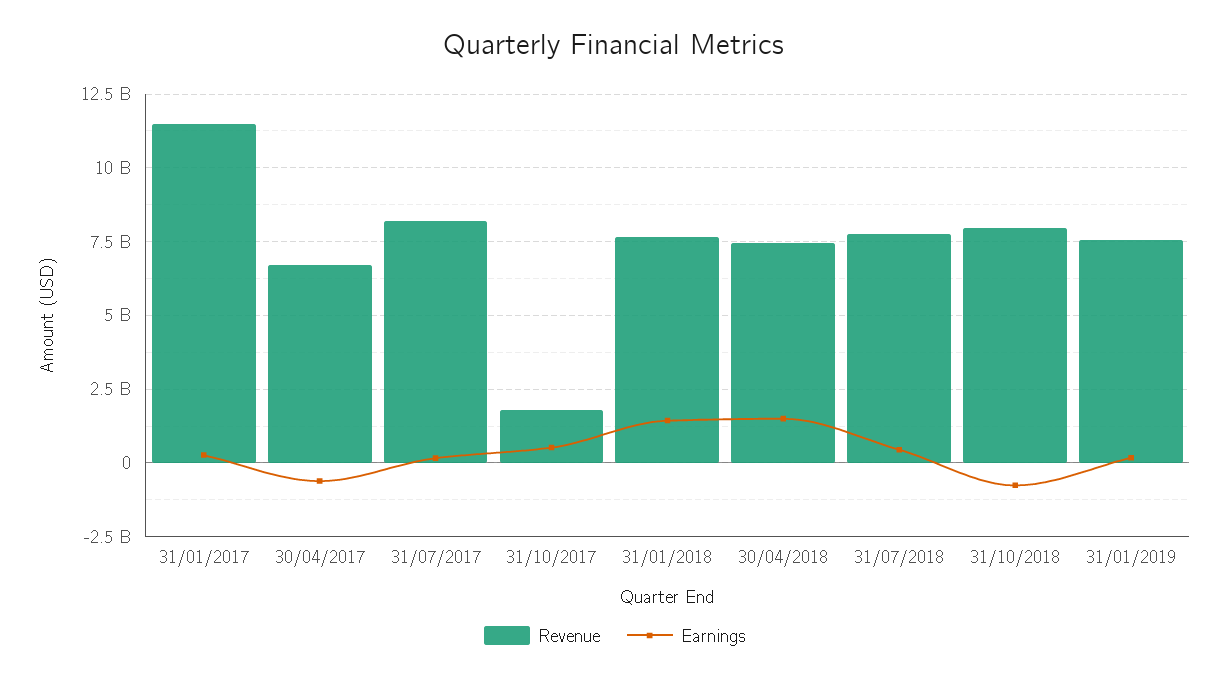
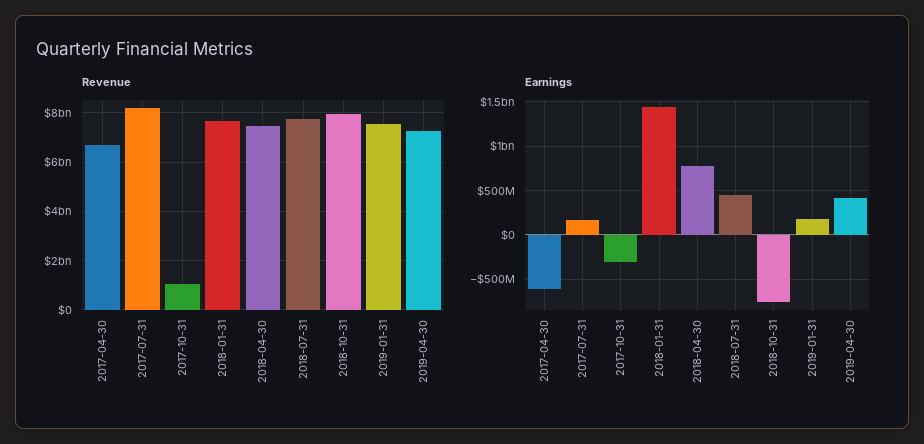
Revenue, 31/01/2017: 11500000000 -> none
Earnings, 31/01/2017: 250000000 -> none
Revenue, 31/10/2017: 1750000000 -> 1000000000
Earnings, 31/10/2017: 500000000 -> -300000000
Earnings, 30/04/2018: 1500000000 -> 800000000
Revenue, 2019-04-30: none -> 7250000000
Earnings, 2019-04-30: none -> 400000000

